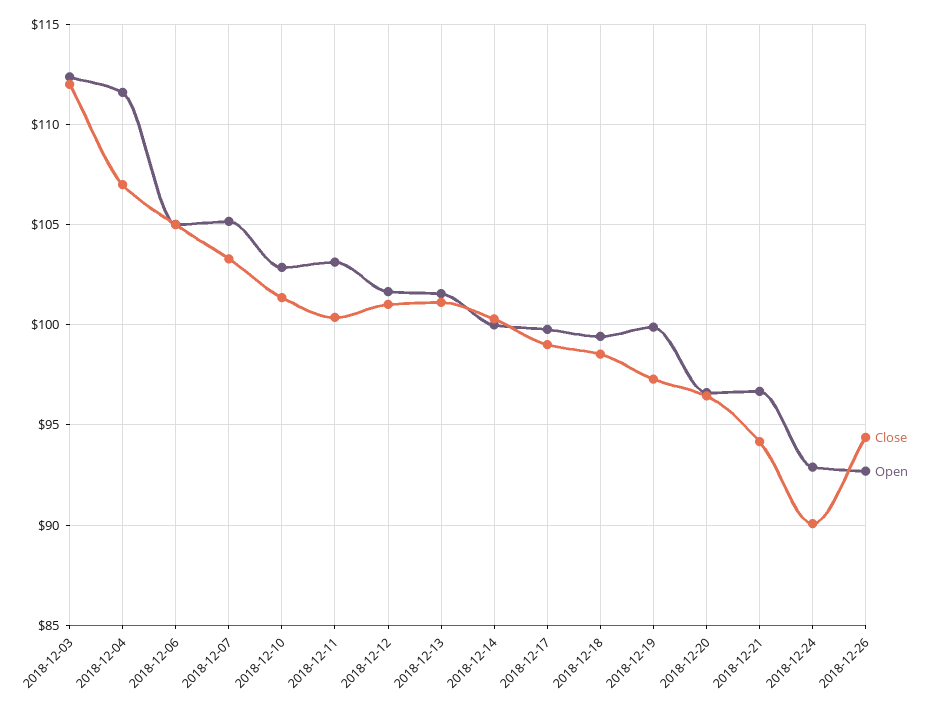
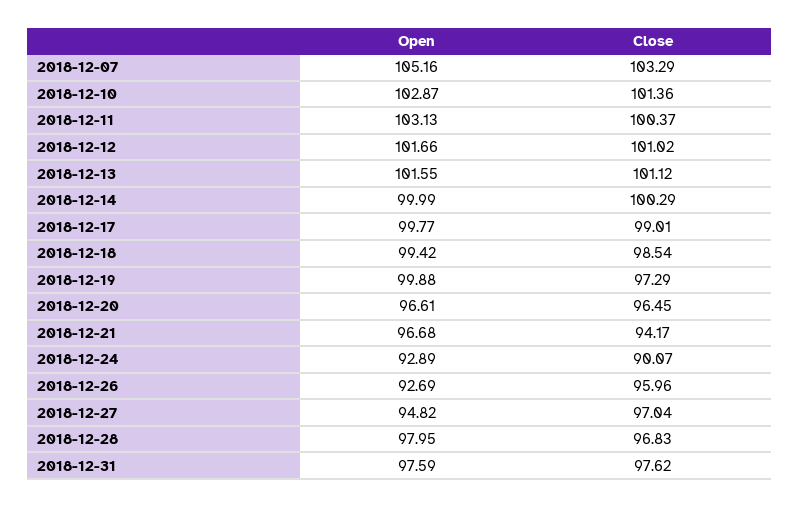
Close, 2018-12-03: 112 -> none
Open, 2018-12-03: 112.5 -> none
Close, 2018-12-04: 107 -> none
Open, 2018-12-04: 111.5 -> none
Close, 2018-12-06: 105 -> none
Open, 2018-12-06: 105 -> none
Close, 2018-12-26: 94.5 -> 95.96
Open, 2018-12-27: none -> 94.82
Close, 2018-12-27: none -> 97.04
Open, 2018-12-28: none -> 97.95
Close, 2018-12-28: none -> 96.83
Open, 2018-12-31: none -> 97.59
Close, 2018-12-31: none -> 97.62

